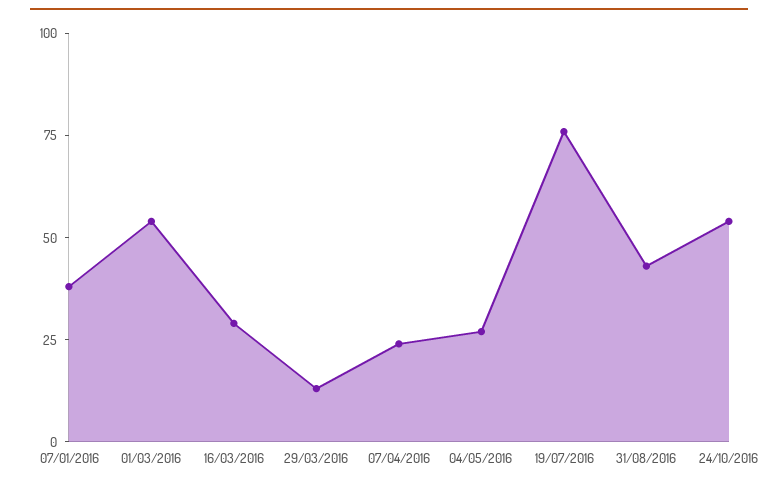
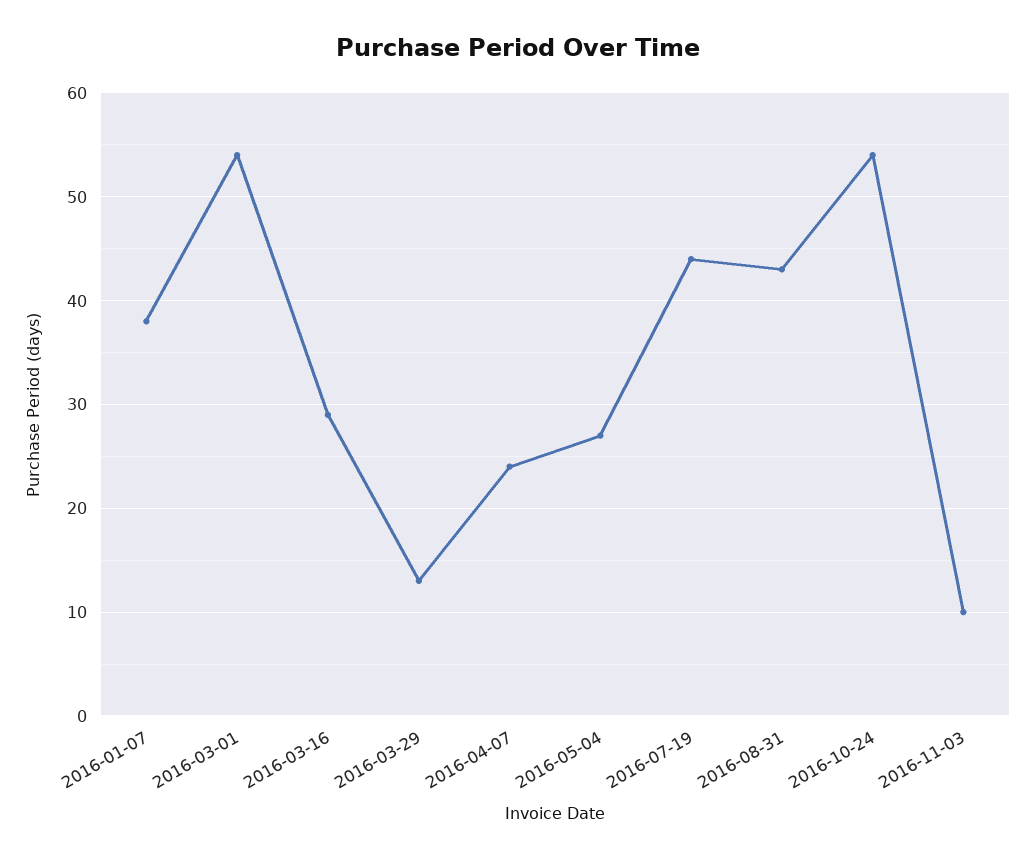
19/07/2016: 75 -> 44
2016-11-03: none -> 10

